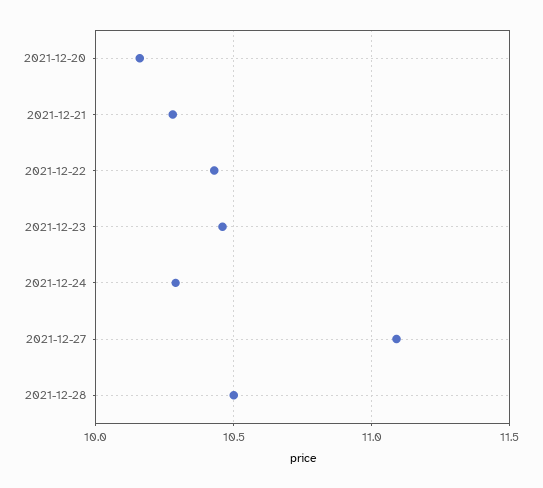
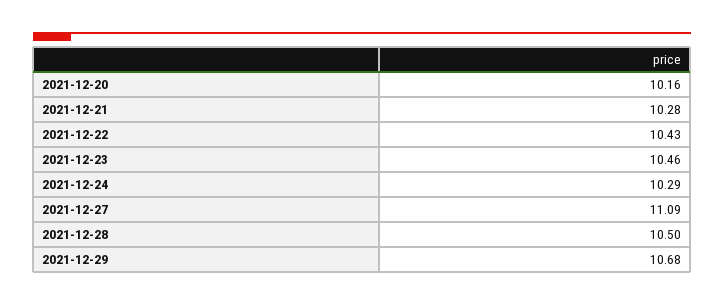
2021-12-29: none -> 10.68

